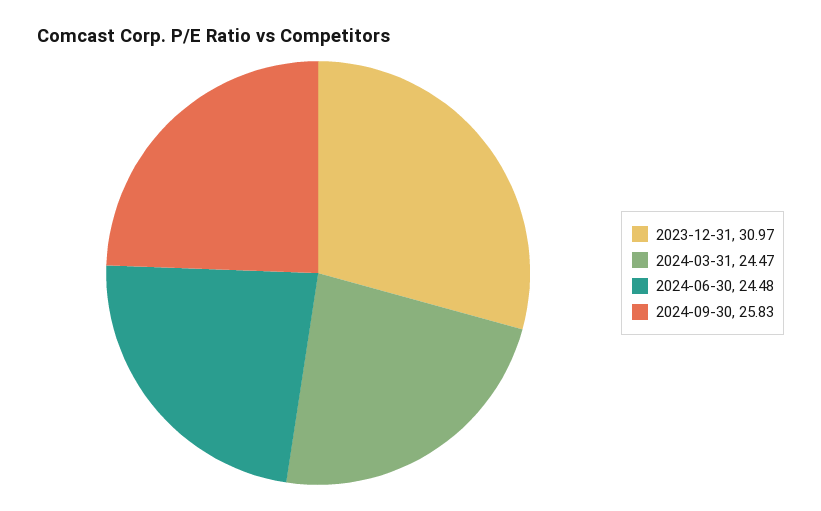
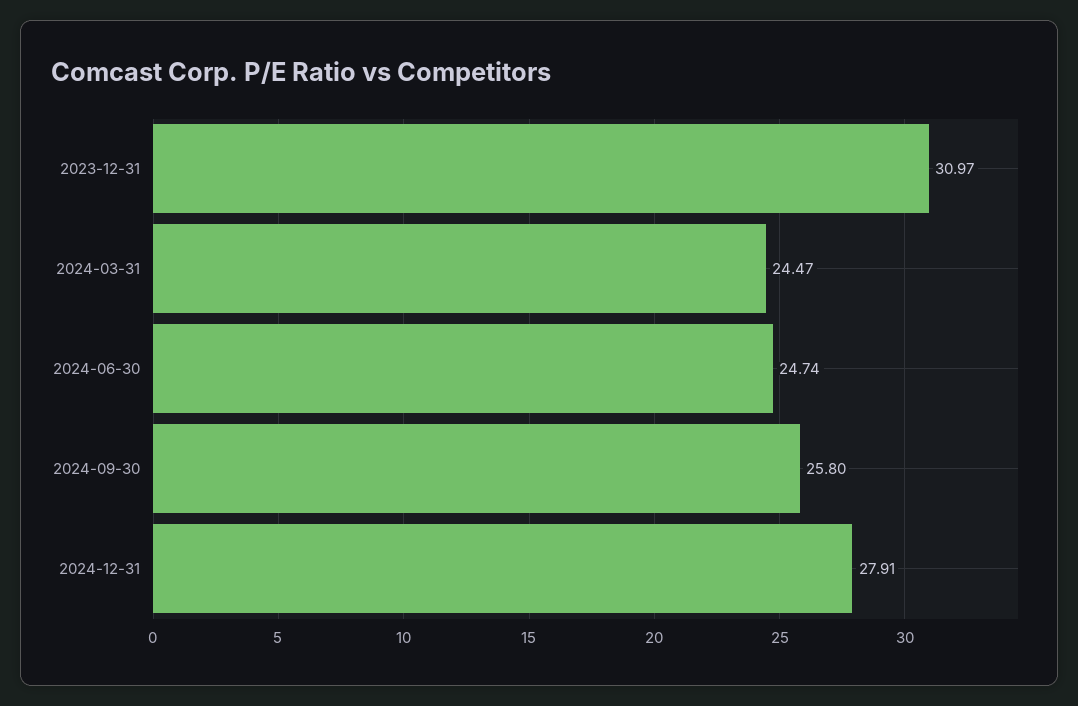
2024-06-30: 24.48 -> 24.74
2024-09-30: 25.83 -> 25.8
2024-12-31: none -> 27.91

